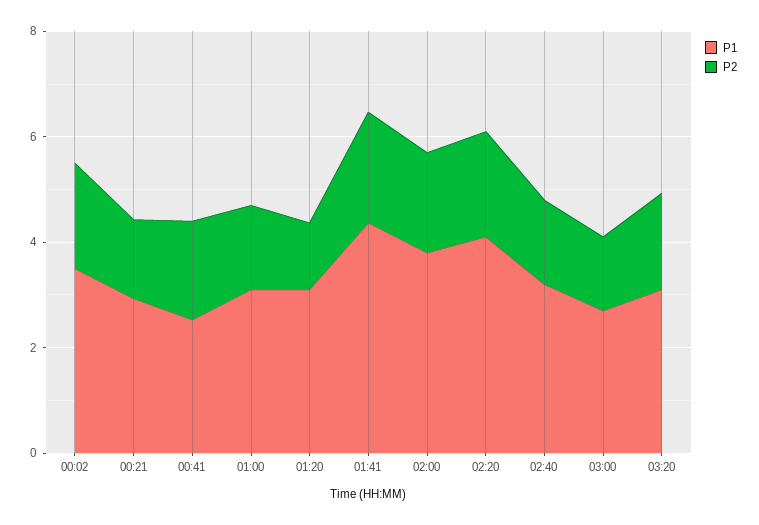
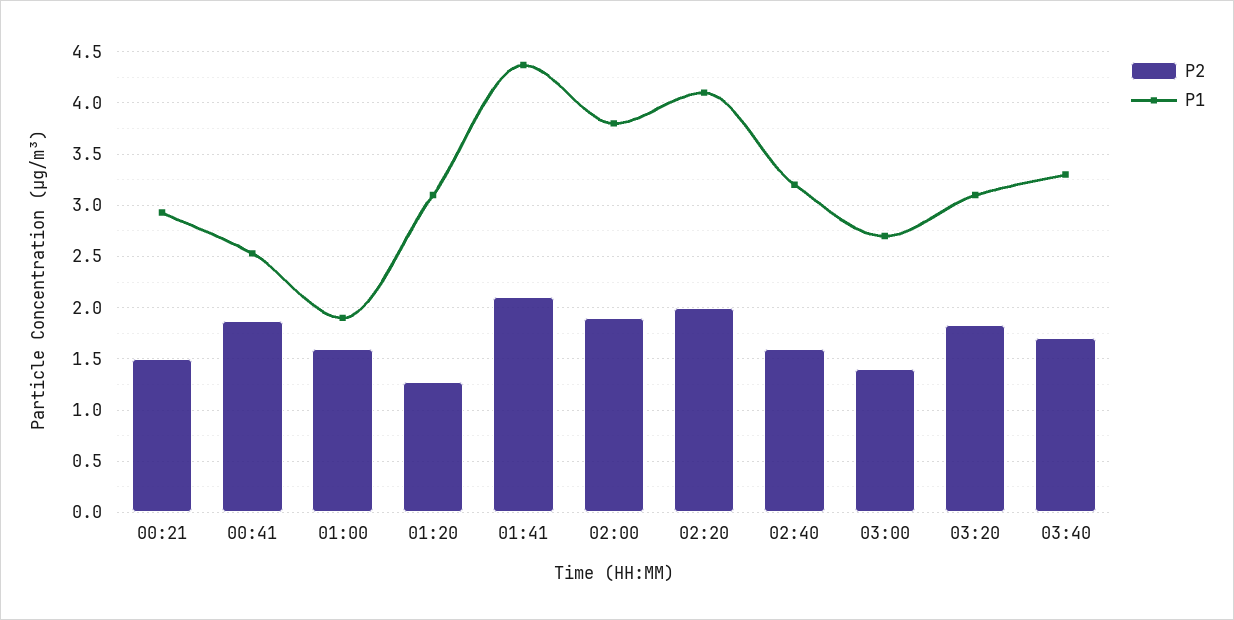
P1, 00:02: 3.5 -> none
P2, 00:02: 2 -> none
P1, 01:00: 3 -> 1.9
P2, 03:40: none -> 1.7
P1, 03:40: none -> 3.3

